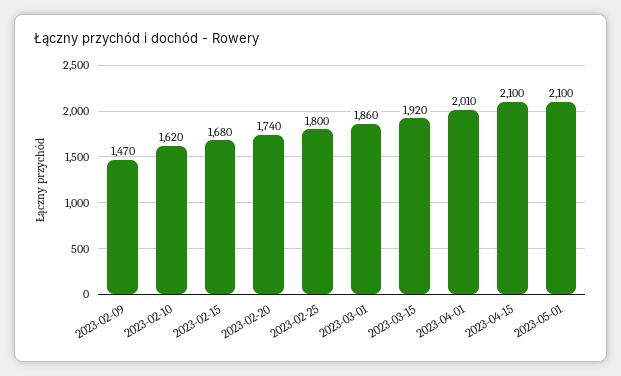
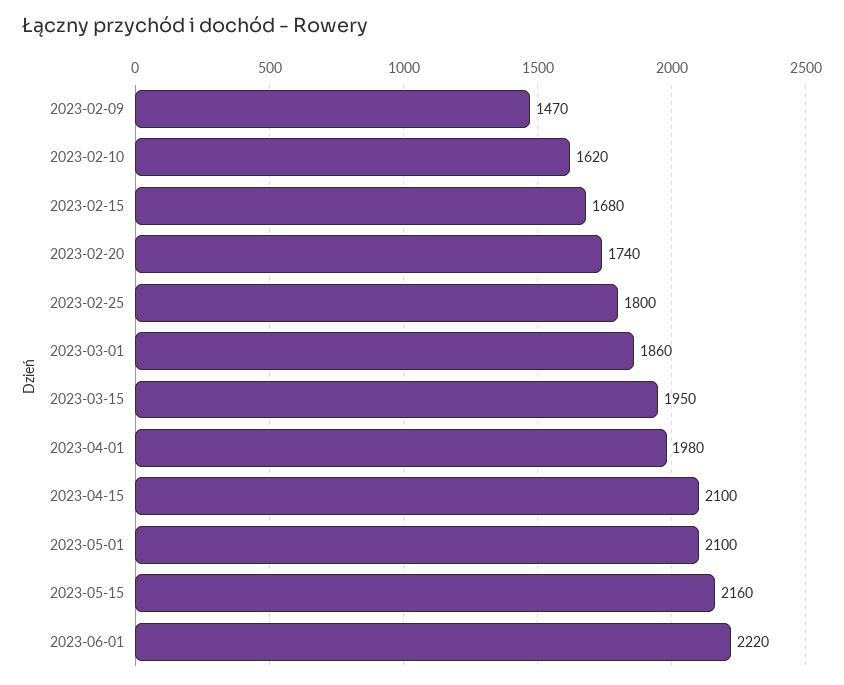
2023-03-15: 1920 -> 1950
2023-04-01: 2010 -> 1980
2023-05-15: none -> 2160
2023-06-01: none -> 2220

